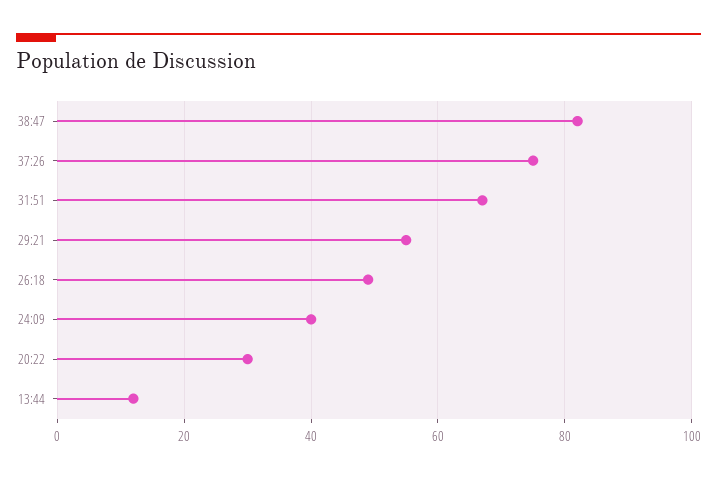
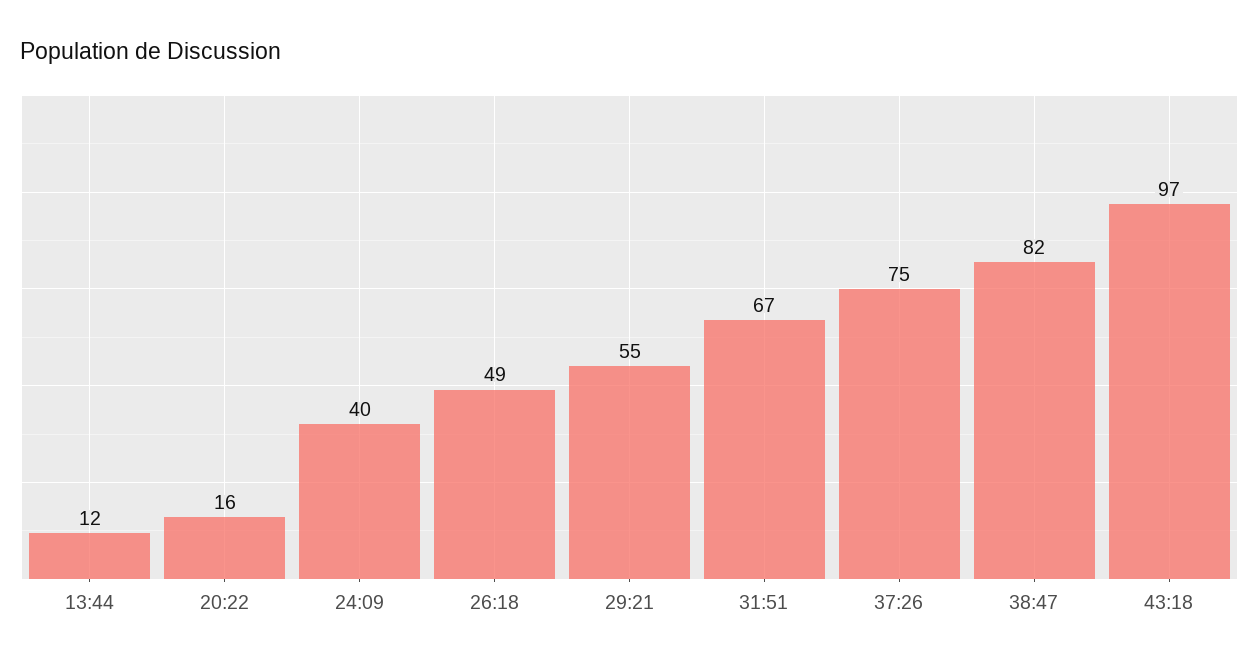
20:22: 30 -> 16
43:18: none -> 97

